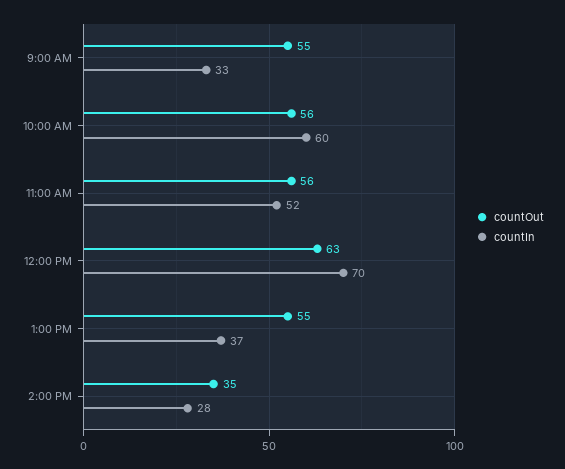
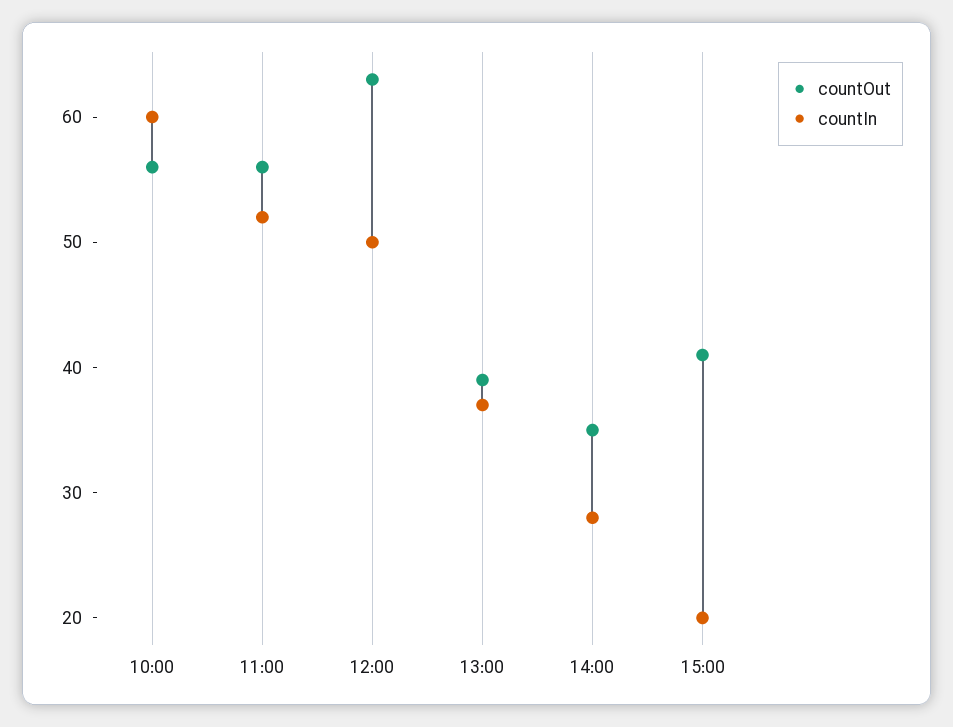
countOut, 9:00 AM: 55 -> none
countIn, 9:00 AM: 33 -> none
countIn, 12:00 PM: 70 -> 50
countOut, 1:00 PM: 55 -> 39
countOut, 15:00: none -> 41
countIn, 15:00: none -> 20

